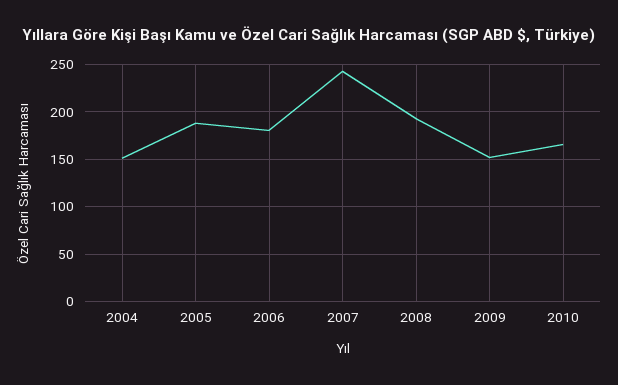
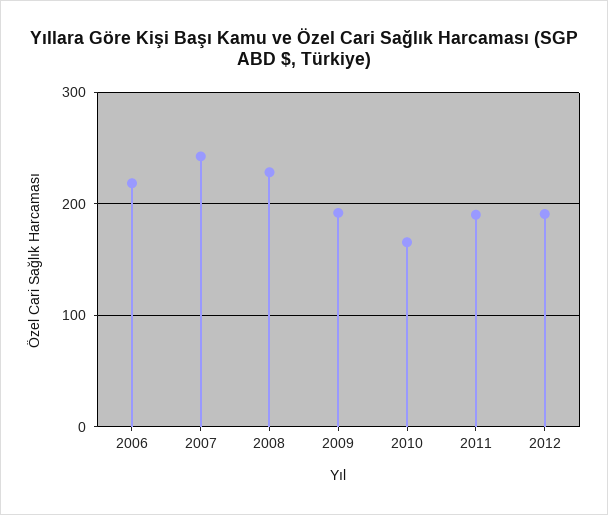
2004: 150 -> none
2005: 190 -> none
2006: 180 -> 220
2008: 190 -> 230
2009: 150 -> 190
2011: none -> 190
2012: none -> 190

